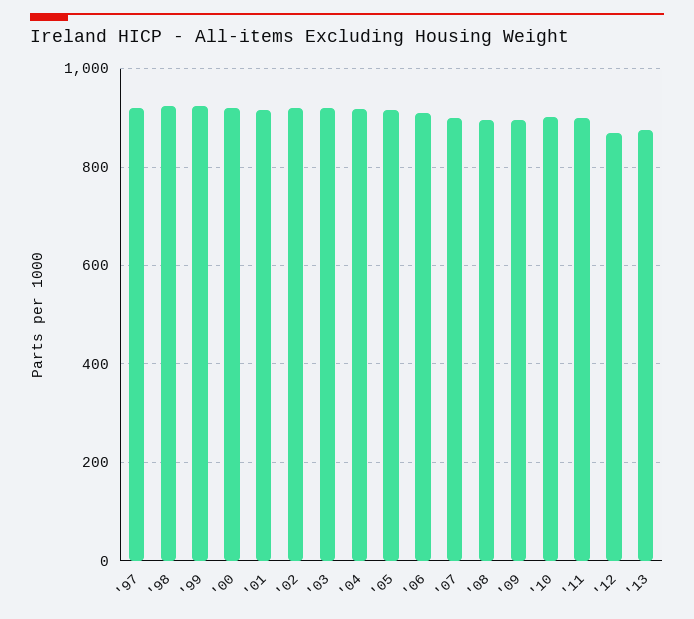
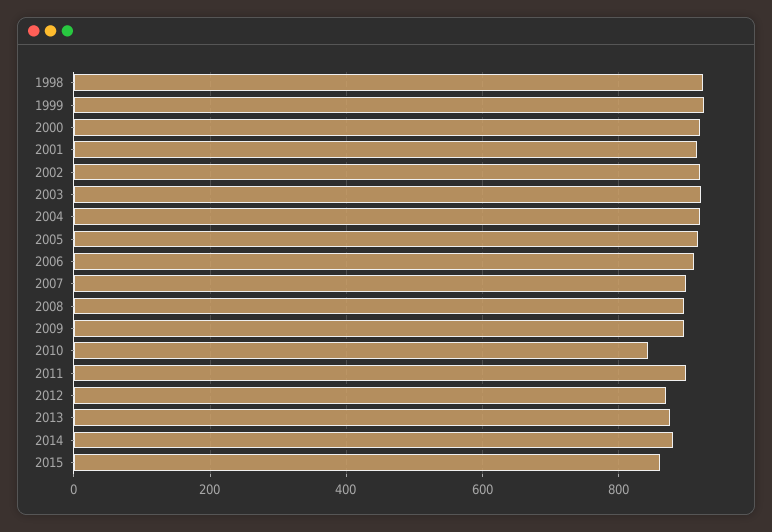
'97: 920 -> none
'10: 900 -> 840
2014: none -> 880
2015: none -> 860

